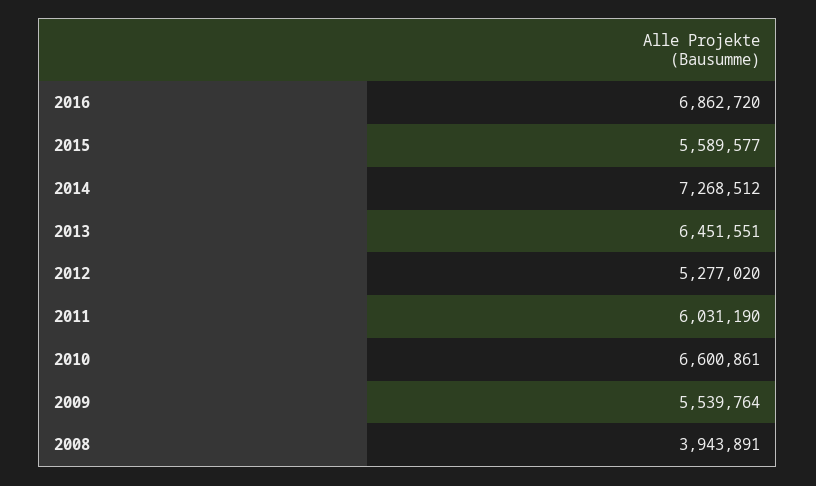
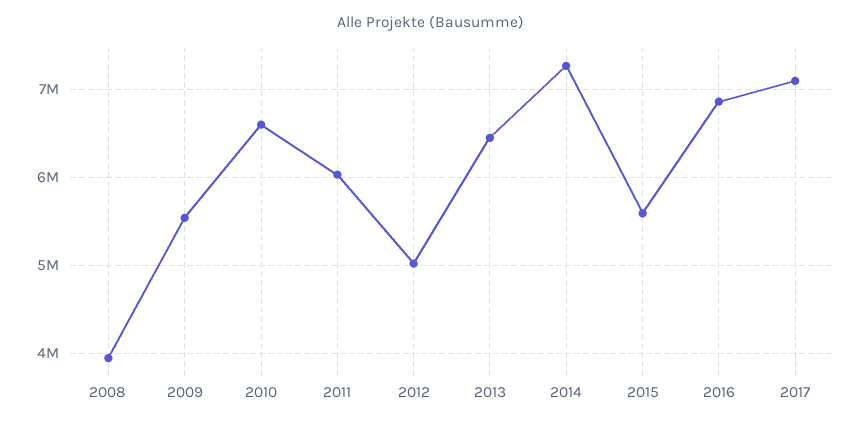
2012: 5277020 -> 5000000
2017: none -> 7100000

